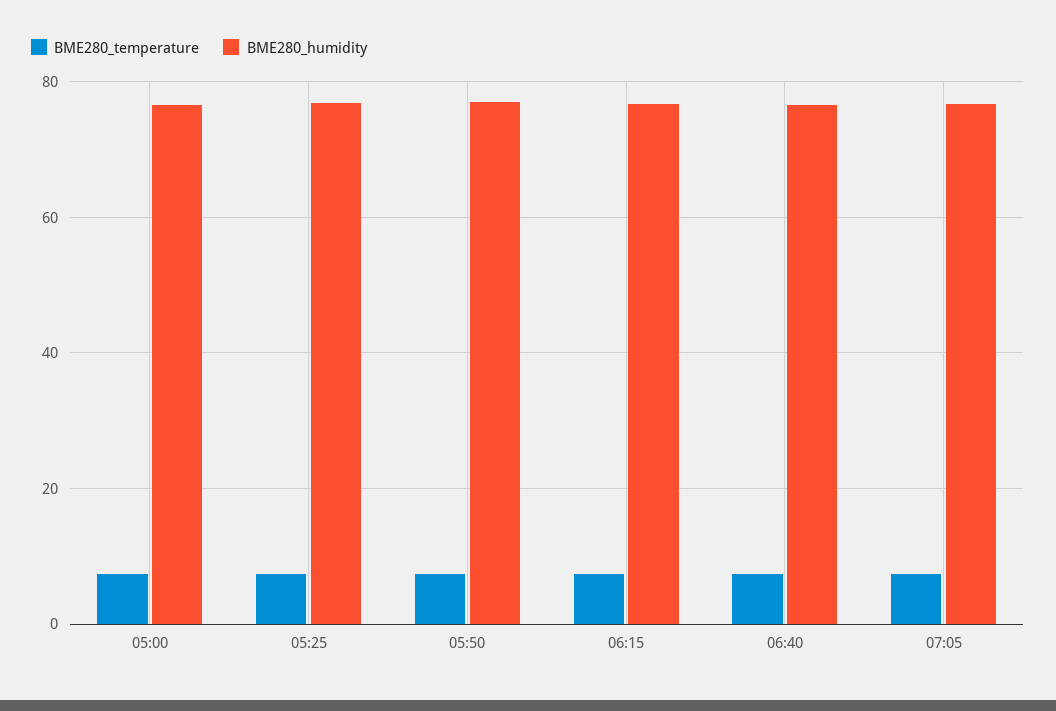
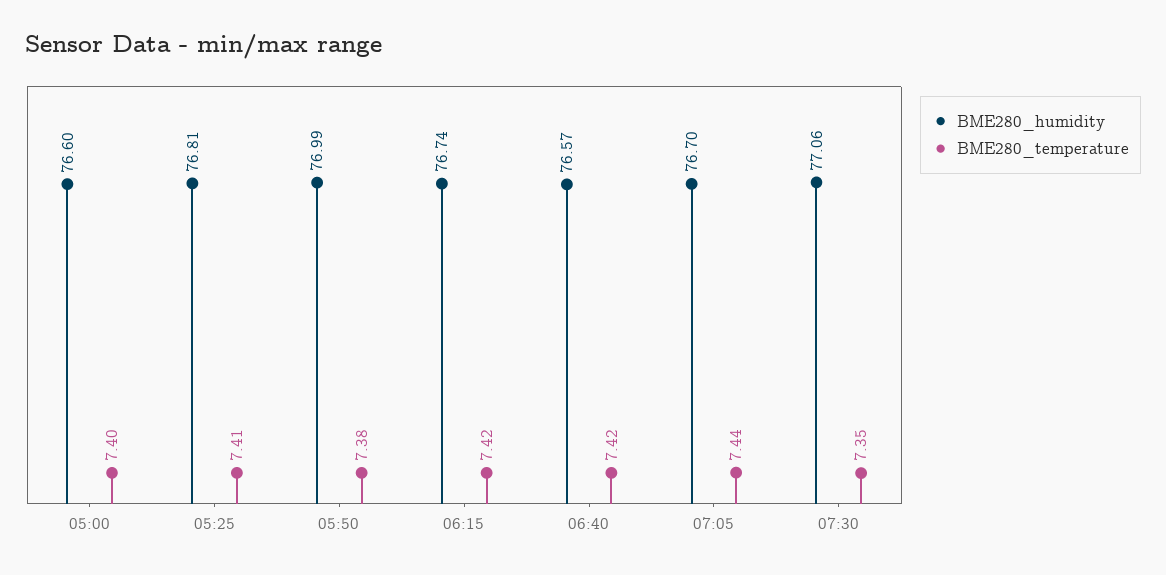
BME280_humidity, 07:30: none -> 77.06
BME280_temperature, 07:30: none -> 7.35

